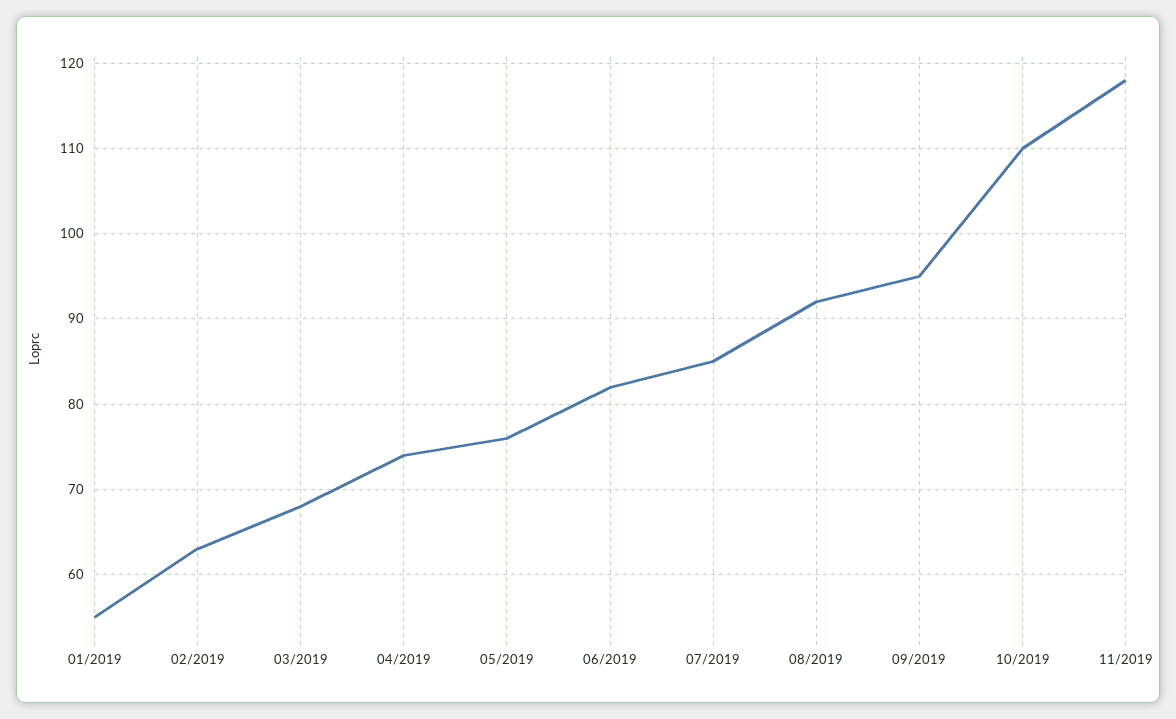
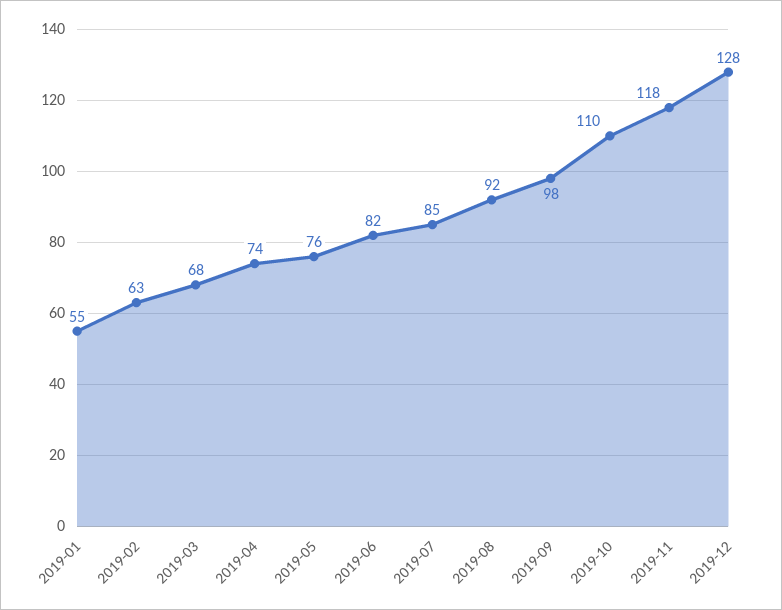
09/2019: 95 -> 98
2019-12: none -> 128

